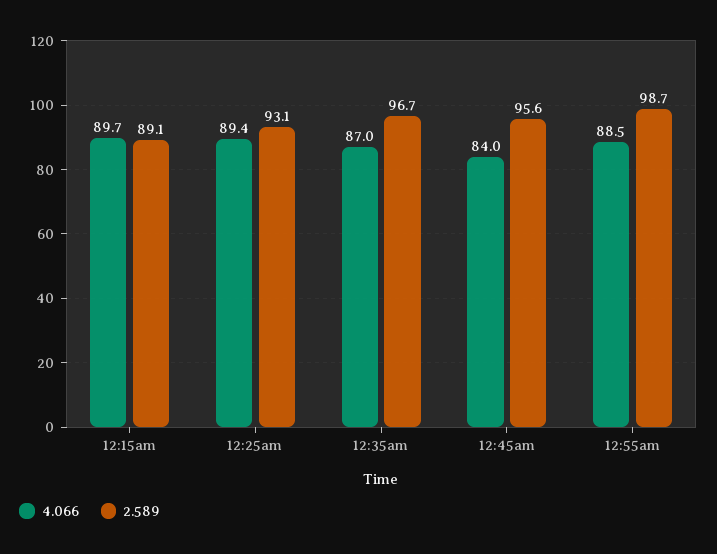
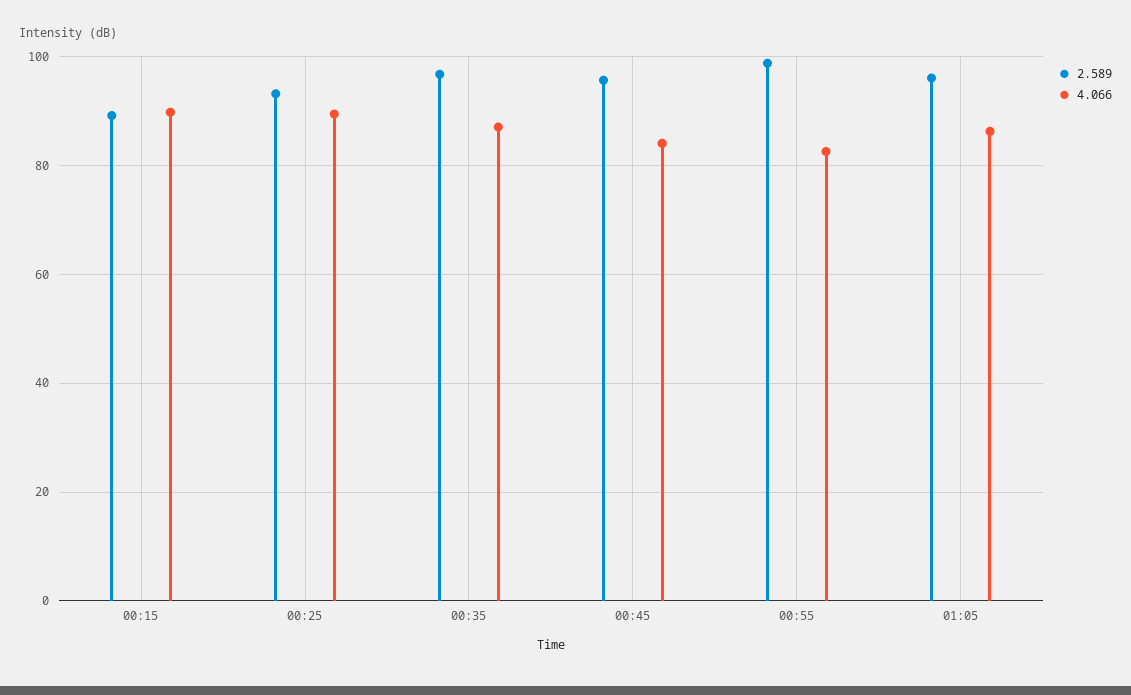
4.066, 12:55am: 88.5 -> 82
2.589, 01:05: none -> 96
4.066, 01:05: none -> 86

